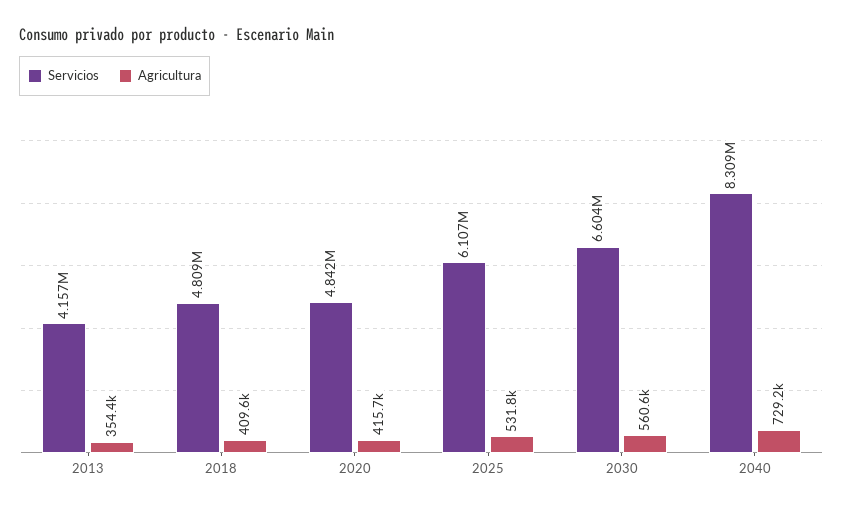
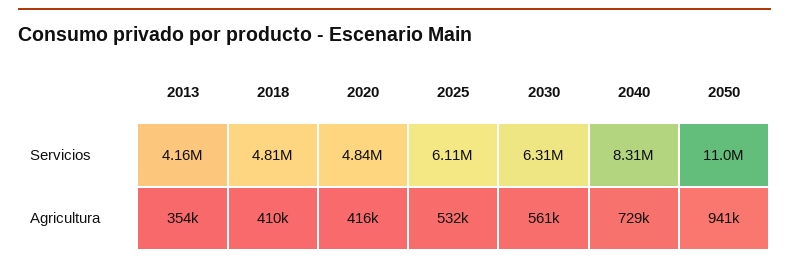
Servicios, 2030: 6604000 -> 6310000
Servicios, 2050: none -> 11000000
Agricultura, 2050: none -> 941000

